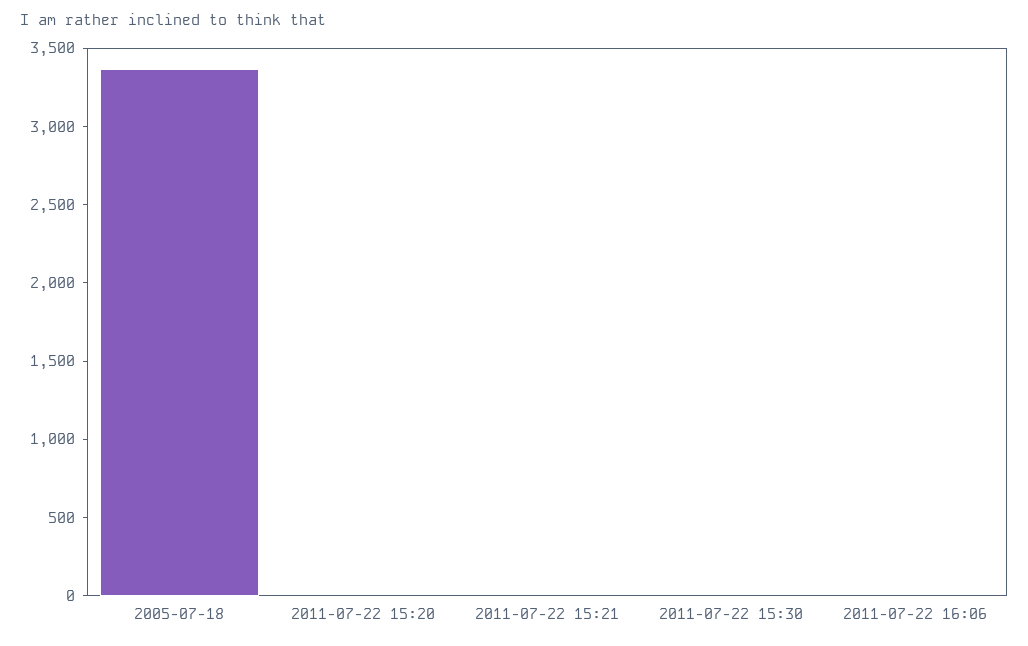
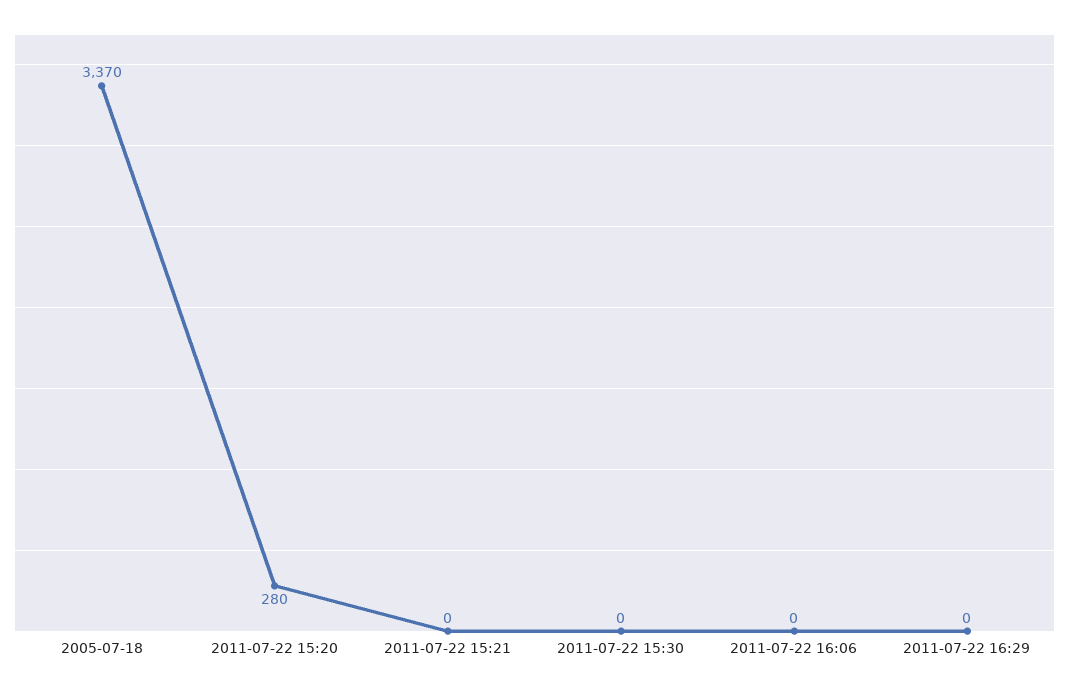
2011-07-22 15:20: 0 -> 280
2011-07-22 16:29: none -> 0

